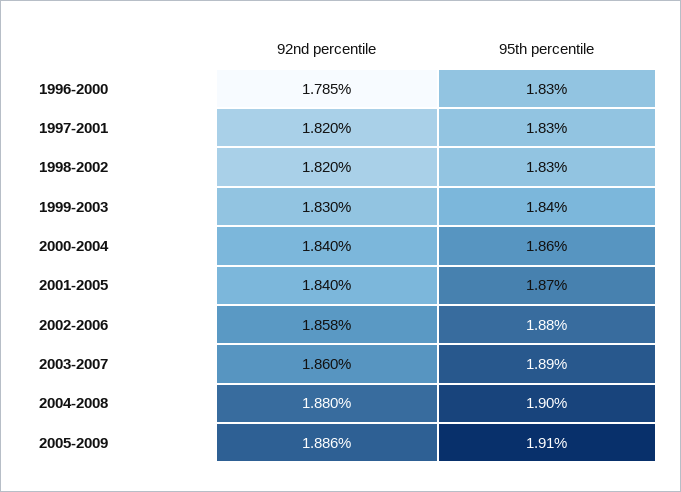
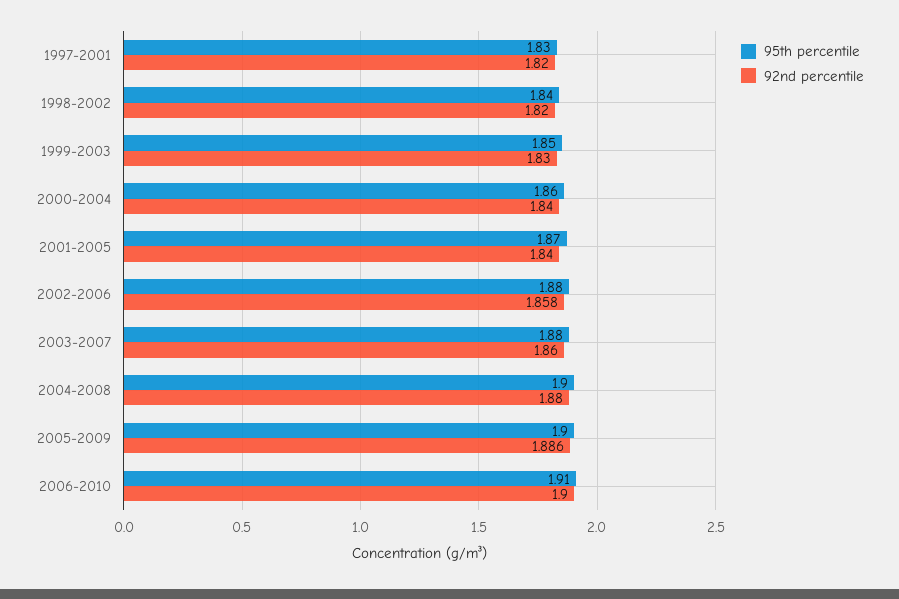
92nd percentile, 1996-2000: 1.785 -> none
95th percentile, 1996-2000: 1.83 -> none
95th percentile, 1998-2002: 1.83 -> 1.84
95th percentile, 1999-2003: 1.84 -> 1.85
95th percentile, 2003-2007: 1.89 -> 1.88
95th percentile, 2005-2009: 1.91 -> 1.9
95th percentile, 2006-2010: none -> 1.91
92nd percentile, 2006-2010: none -> 1.9

